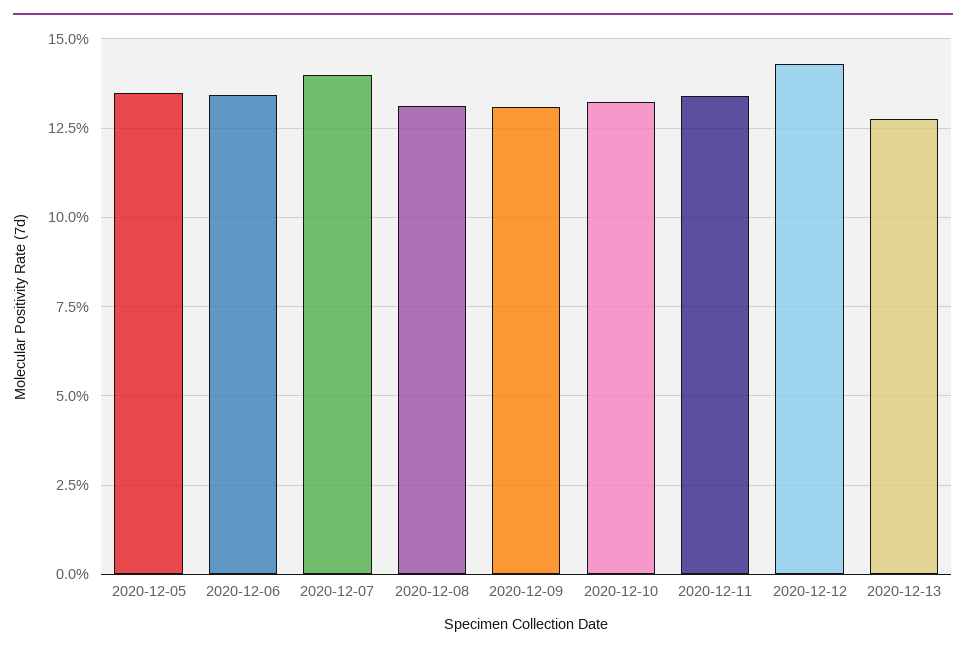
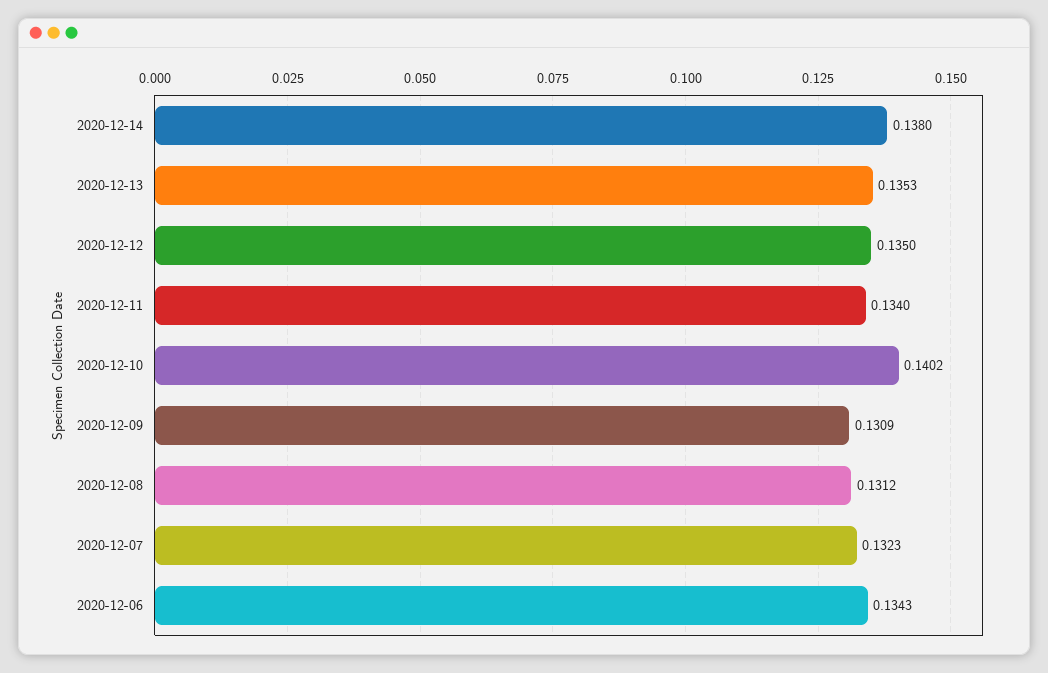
2020-12-05: 0.135 -> none
2020-12-07: 0.14 -> 0.1323
2020-12-10: 0.1325 -> 0.1402
2020-12-12: 0.1425 -> 0.135
2020-12-13: 0.1275 -> 0.1353
2020-12-14: none -> 0.138

